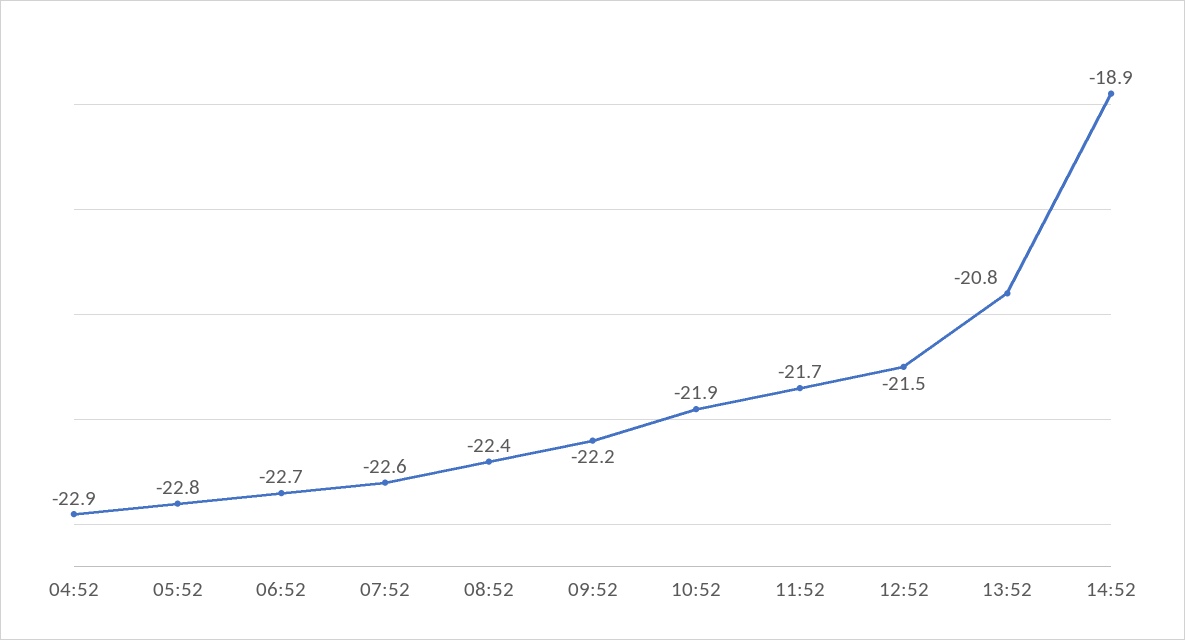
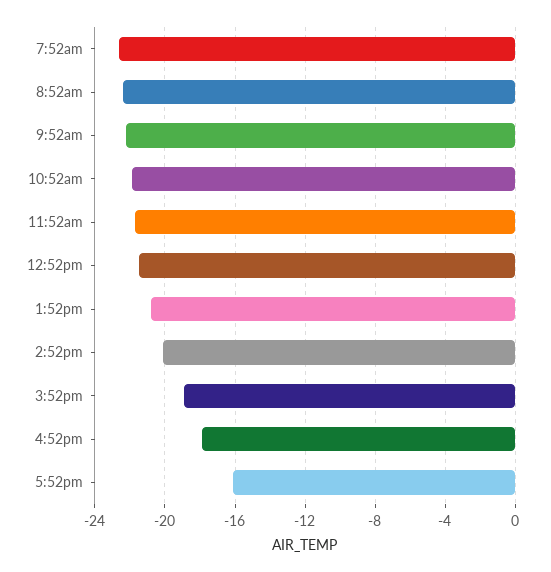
04:52: -22.9 -> none
05:52: -22.8 -> none
06:52: -22.7 -> none
14:52: -18.9 -> -20
3:52pm: none -> -19
4:52pm: none -> -18
5:52pm: none -> -16

